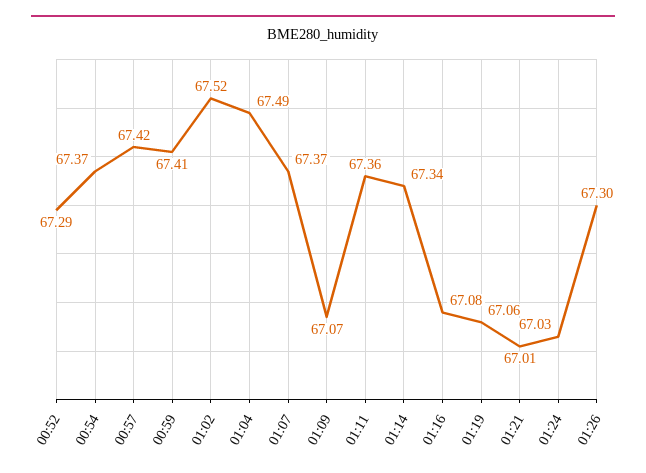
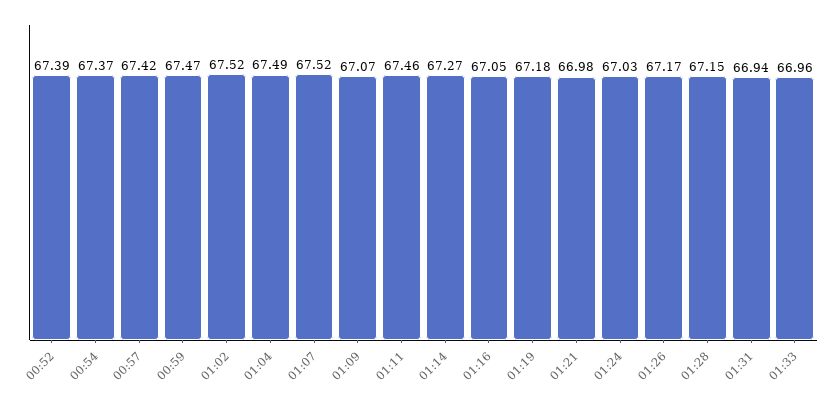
00:52: 67.29 -> 67.39
00:59: 67.41 -> 67.47
01:07: 67.37 -> 67.52
01:11: 67.36 -> 67.46
01:14: 67.34 -> 67.27
01:16: 67.08 -> 67.05
01:19: 67.06 -> 67.18
01:21: 67.01 -> 66.98
01:26: 67.3 -> 67.17
01:28: none -> 67.15
01:31: none -> 66.94
01:33: none -> 66.96

